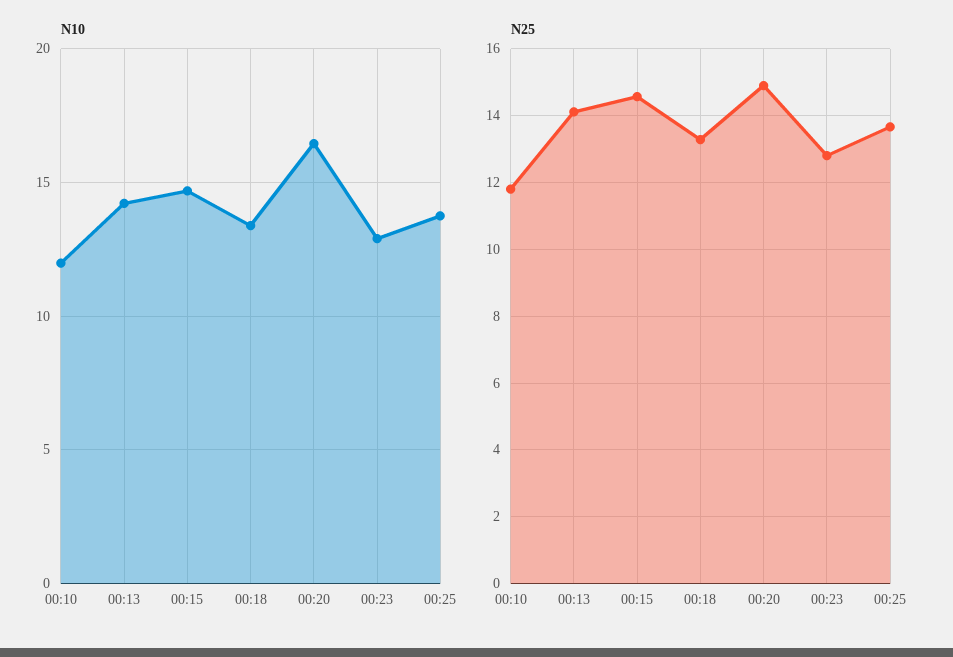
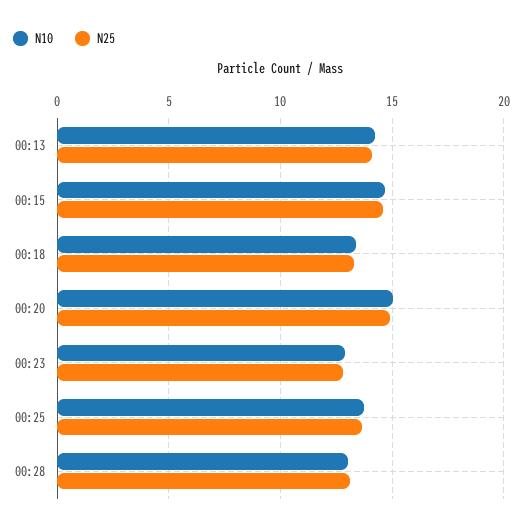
N10, 00:10: 12 -> none
N10, 00:20: 16.5 -> 15
N25, 00:10: 11.8 -> none
N10, 00:28: none -> 13
N25, 00:28: none -> 13

